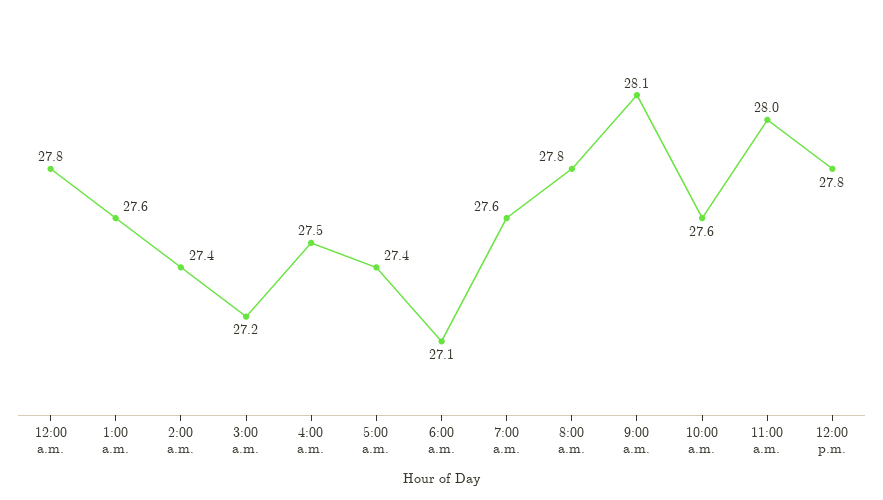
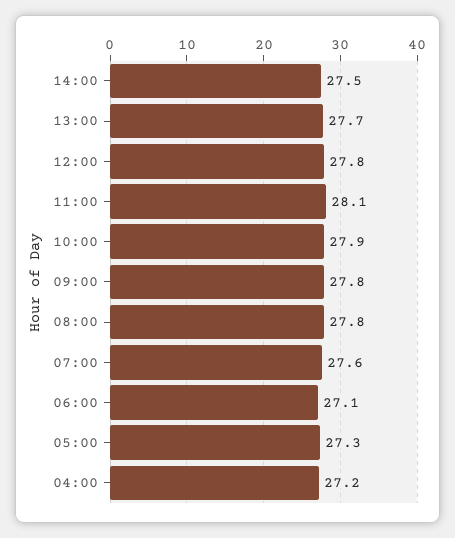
12:00 a.m.: 27.8 -> none
1:00 a.m.: 27.6 -> none
2:00 a.m.: 27.4 -> none
3:00 a.m.: 27.2 -> none
4:00 a.m.: 27.5 -> 27.2
5:00 a.m.: 27.4 -> 27.3
9:00 a.m.: 28.1 -> 27.8
10:00 a.m.: 27.6 -> 27.9
11:00 a.m.: 28 -> 28.1
14:00: none -> 27.5
13:00: none -> 27.7

